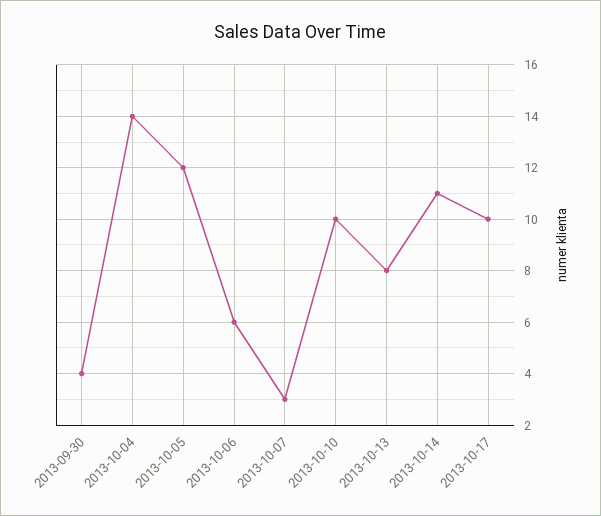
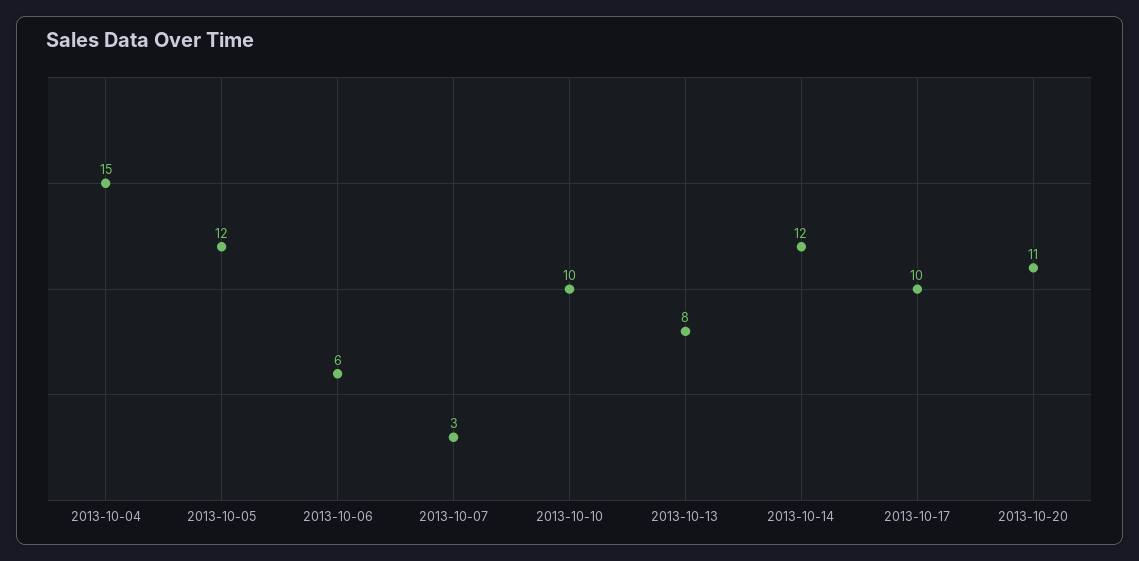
2013-09-30: 4 -> none
2013-10-04: 14 -> 15
2013-10-14: 11 -> 12
2013-10-20: none -> 11

